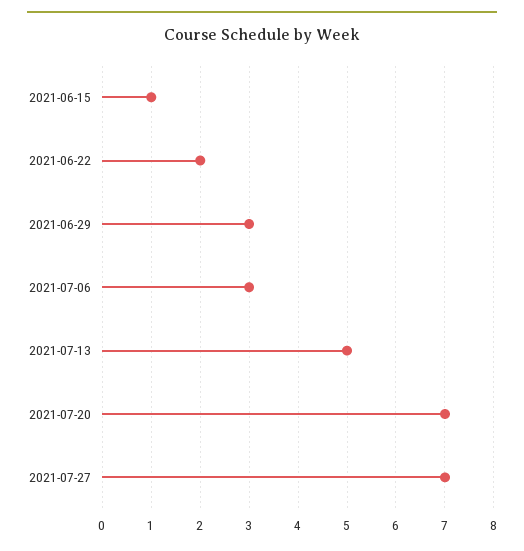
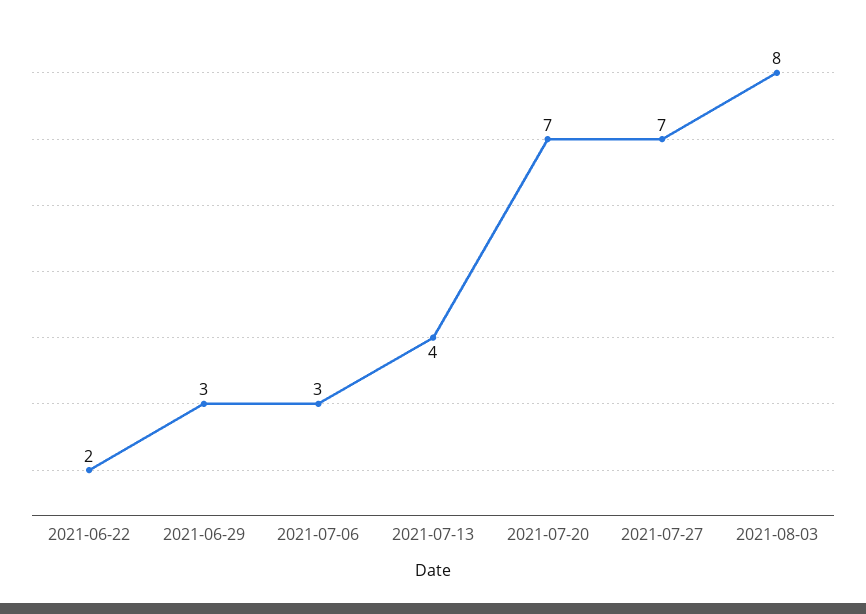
2021-06-15: 1 -> none
2021-07-13: 5 -> 4
2021-08-03: none -> 8

